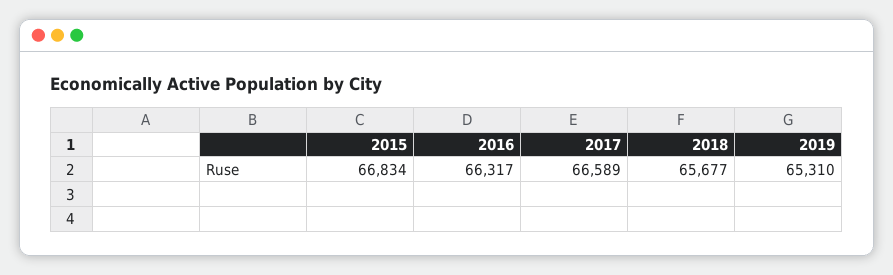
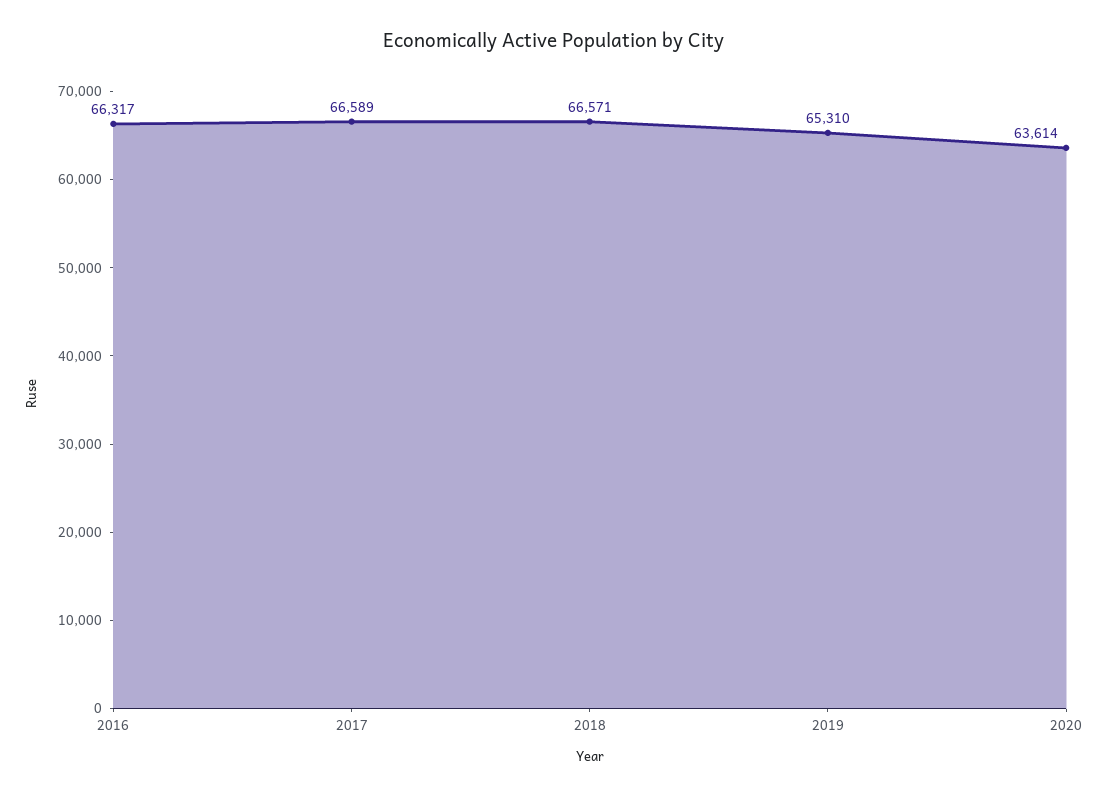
2015: 66834 -> none
2018: 65677 -> 66571
2020: none -> 63614

